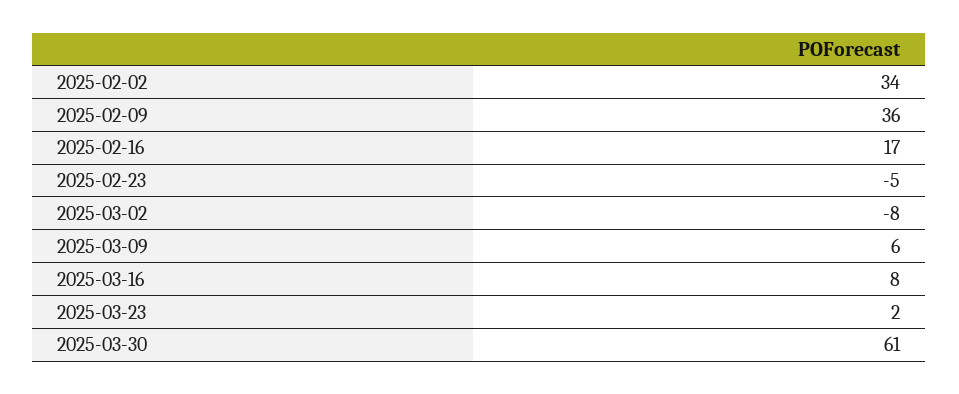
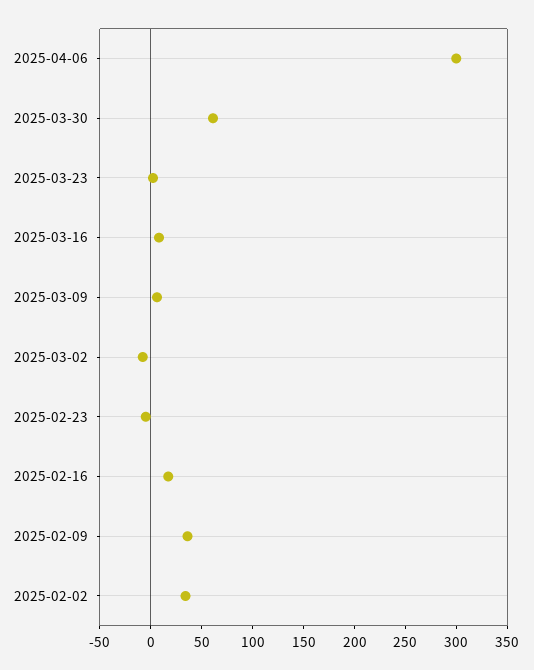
2025-04-06: none -> 300

